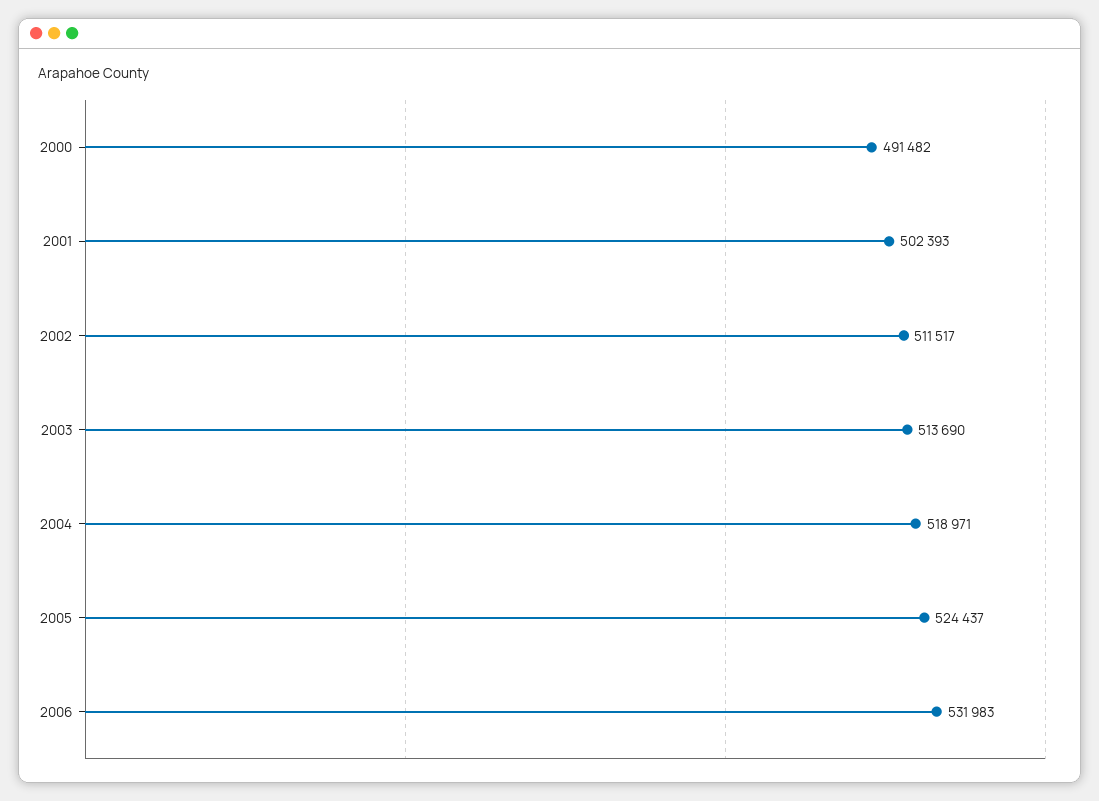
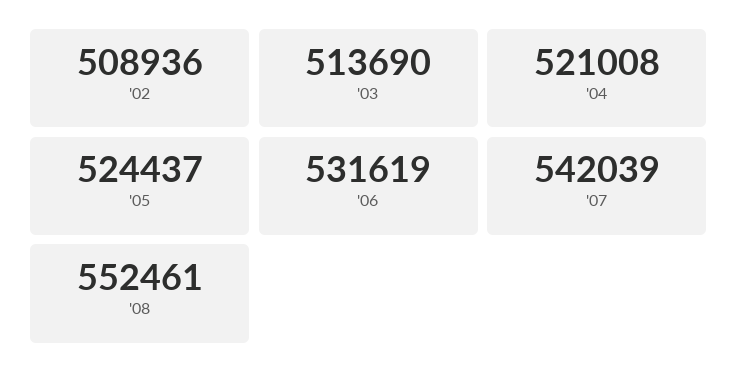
2000: 491482 -> none
2001: 502393 -> none
2002: 511517 -> 508936
2004: 518971 -> 521008
2006: 531983 -> 531619
'07: none -> 542039
'08: none -> 552461

